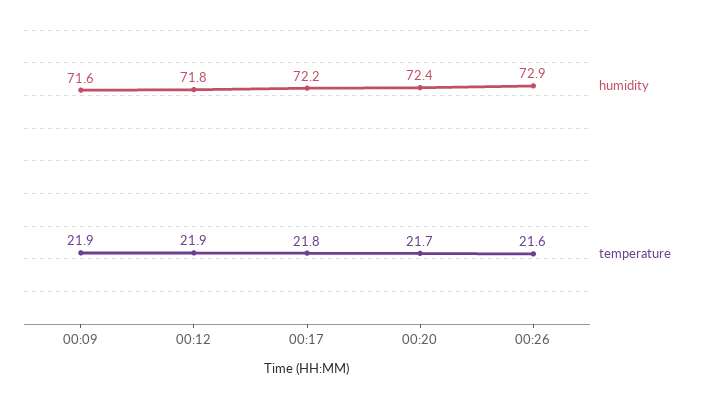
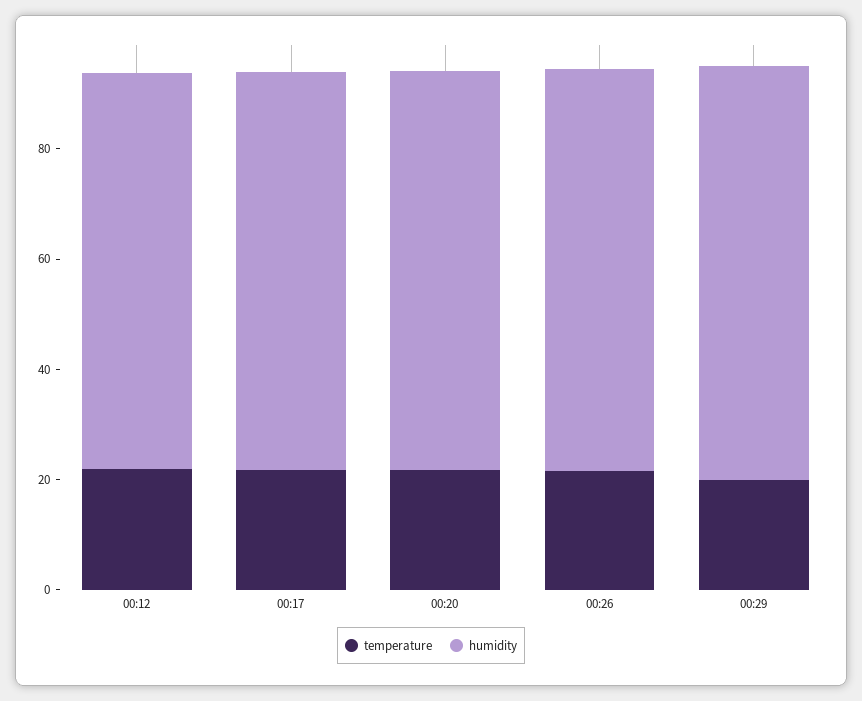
humidity, 00:09: 71.6 -> none
temperature, 00:09: 21.9 -> none
temperature, 00:29: none -> 20
humidity, 00:29: none -> 75

